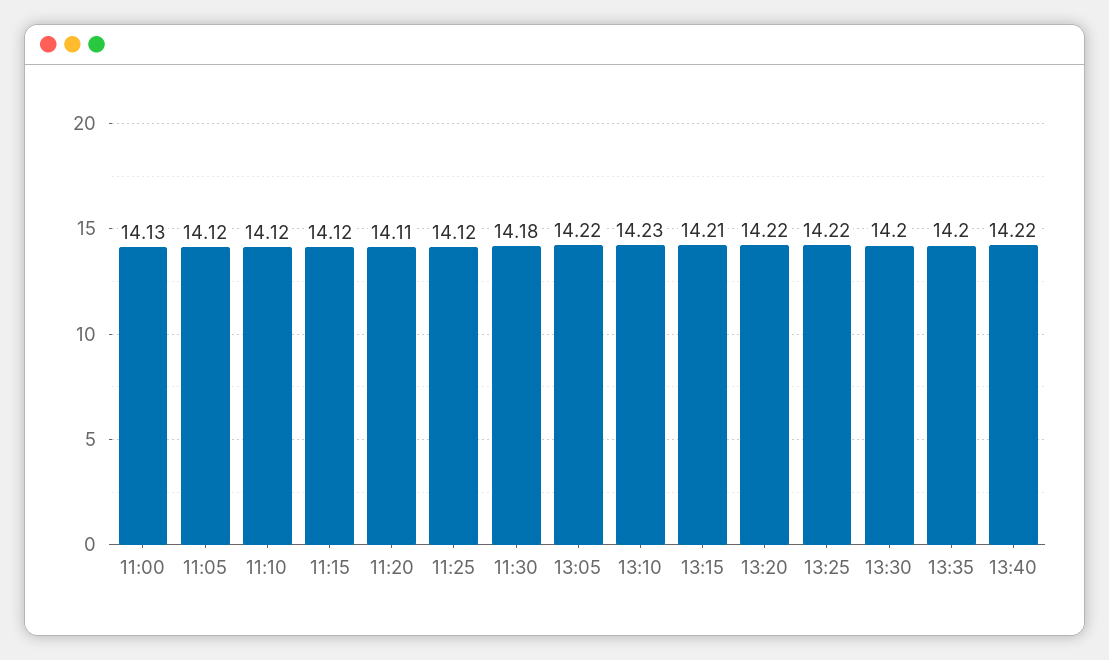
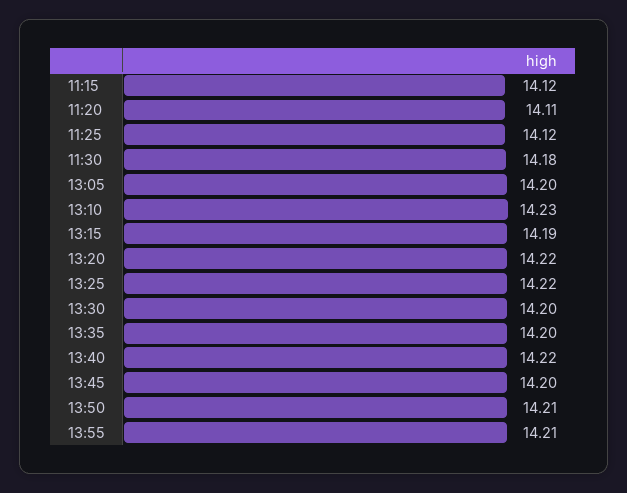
11:00: 14.13 -> none
11:05: 14.12 -> none
11:10: 14.12 -> none
13:05: 14.22 -> 14.2
13:15: 14.21 -> 14.19
13:45: none -> 14.2
13:50: none -> 14.21
13:55: none -> 14.21

